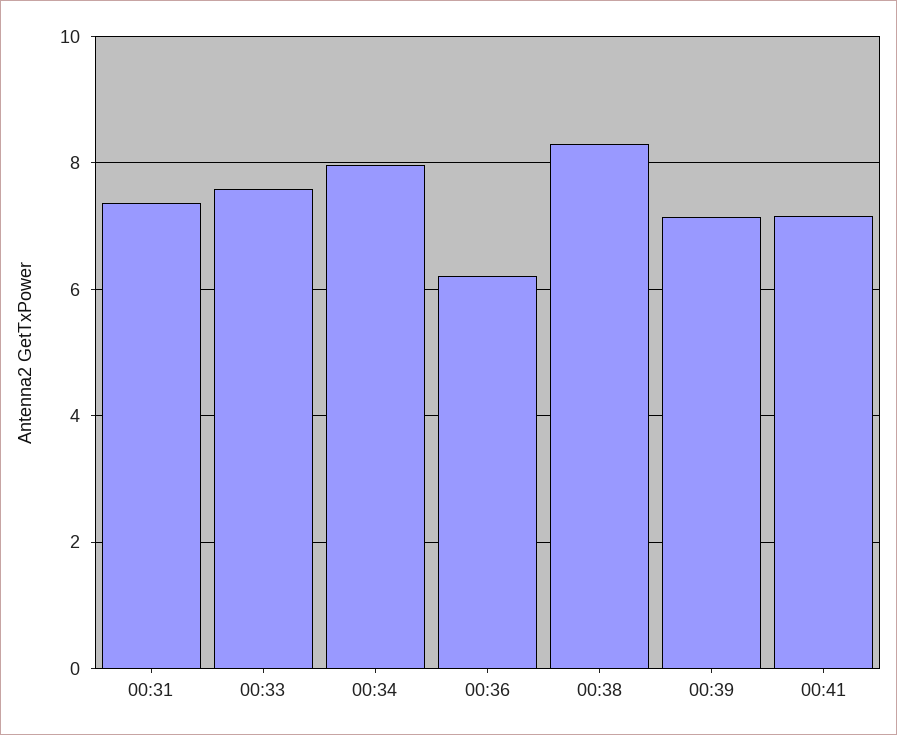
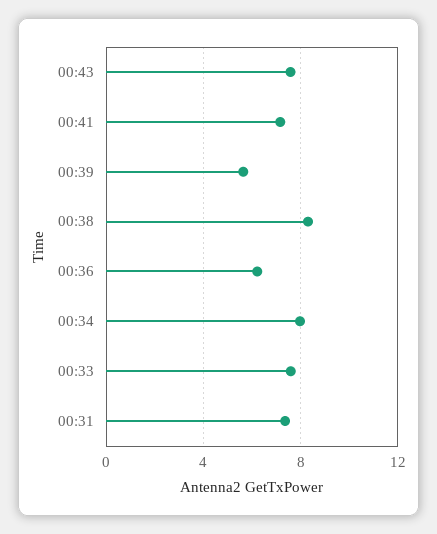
00:39: 7.2 -> 5.5
00:43: none -> 7.5

